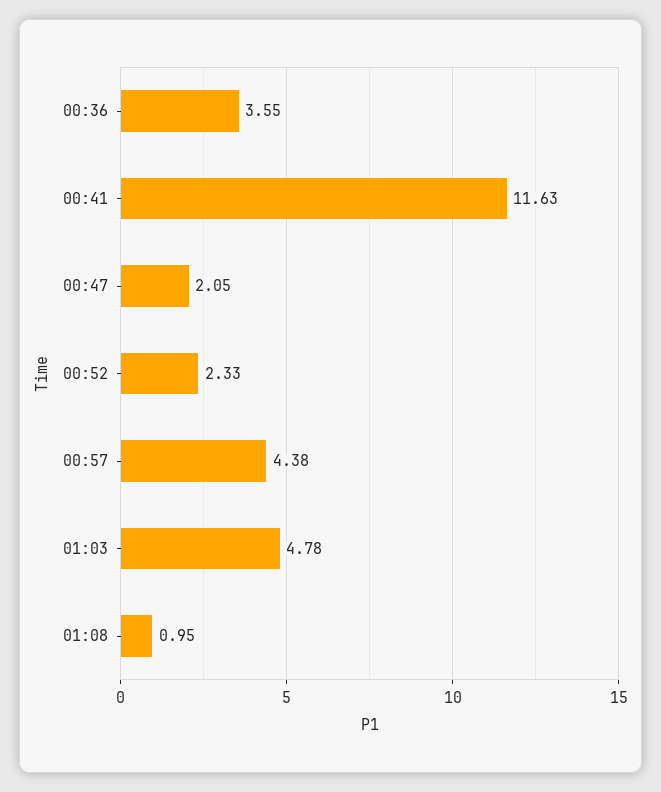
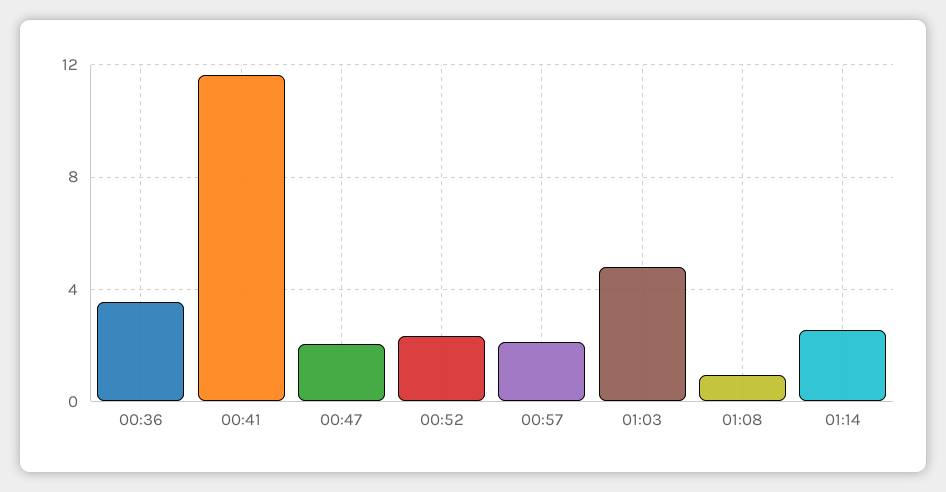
00:57: 4.38 -> 2
01:14: none -> 2.5

